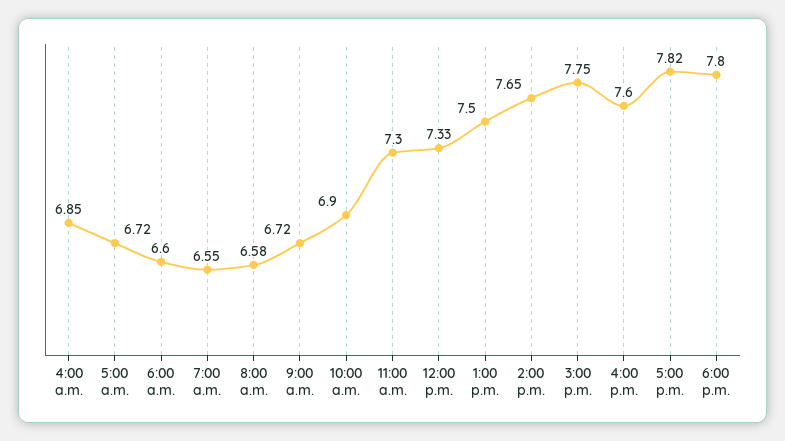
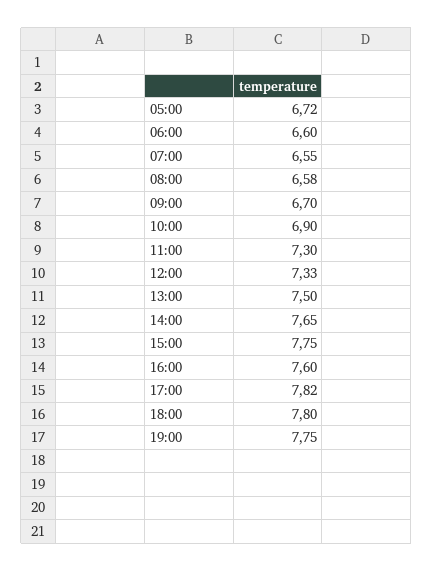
4:00 a.m.: 6.85 -> none
9:00 a.m.: 6.72 -> 6.7
19:00: none -> 7.75

